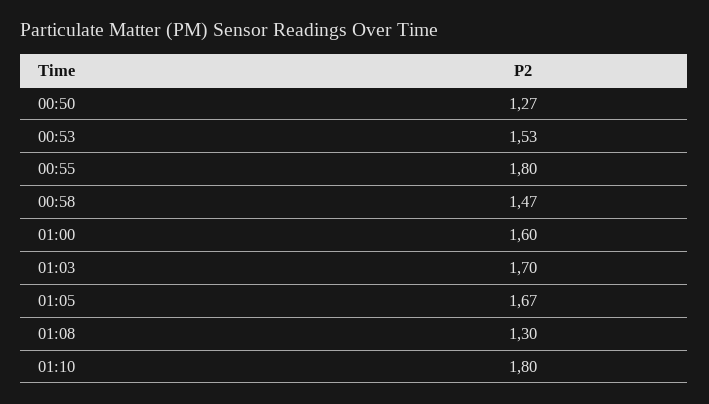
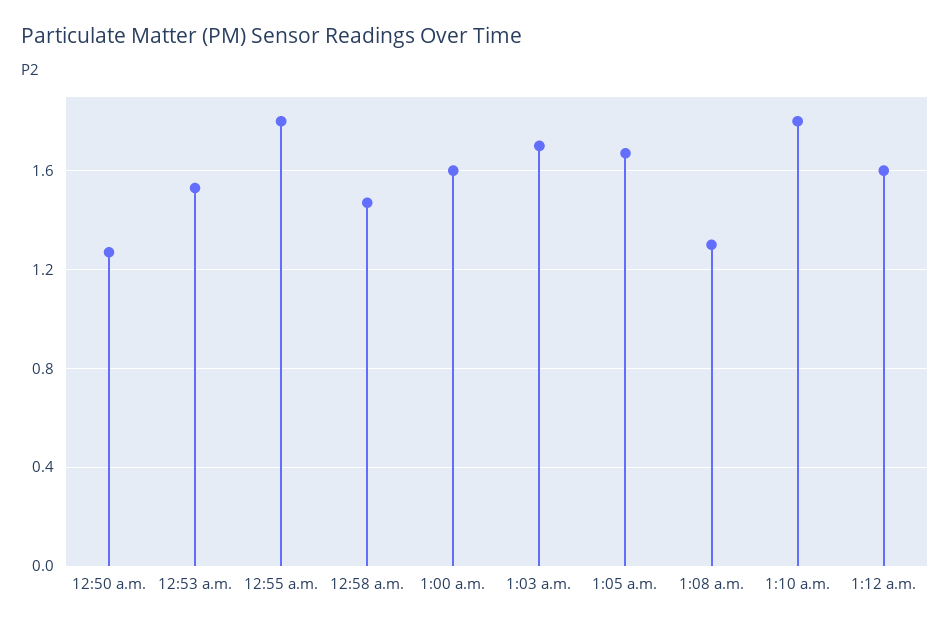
1:12 a.m.: none -> 1.6

